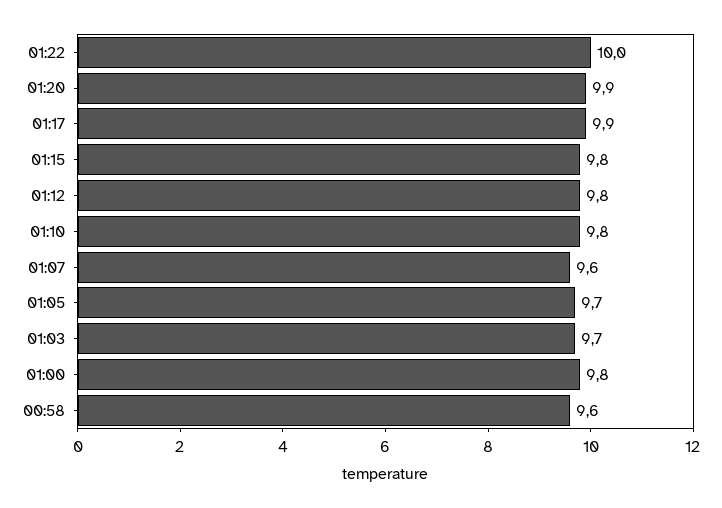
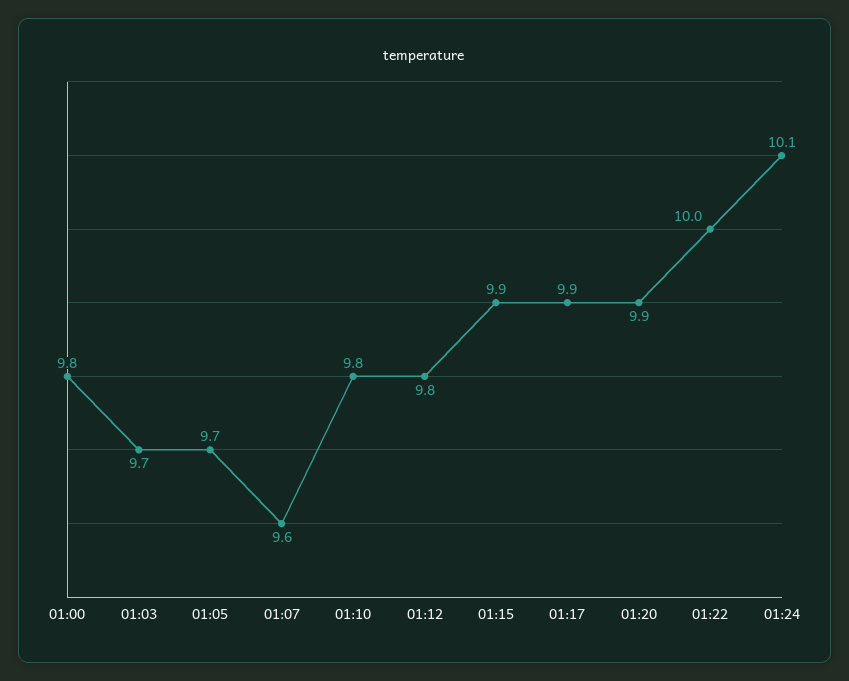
01:15: 9.8 -> 9.9
00:58: 9.6 -> none
01:24: none -> 10.1

